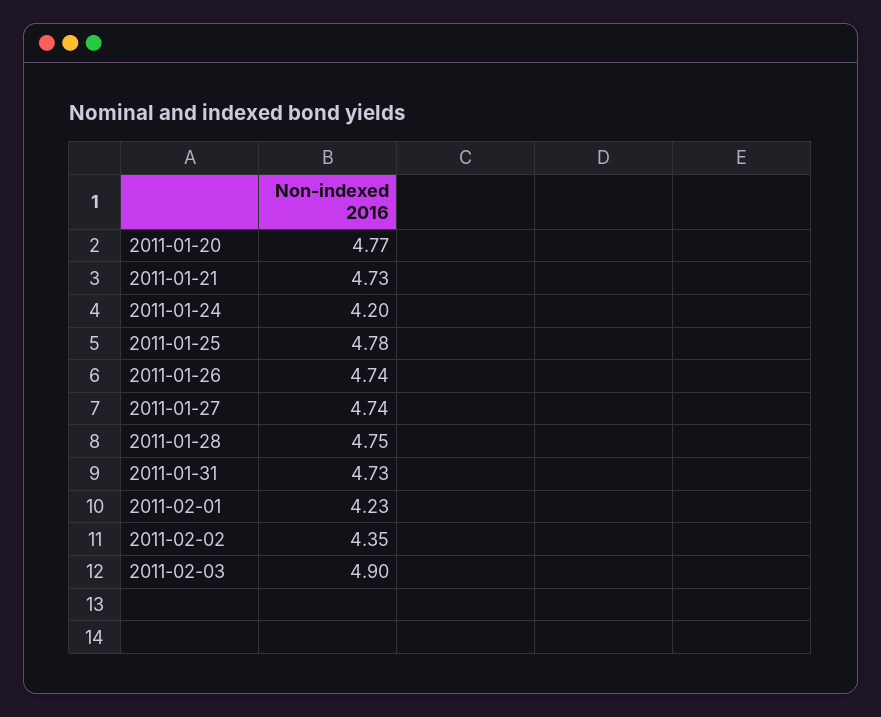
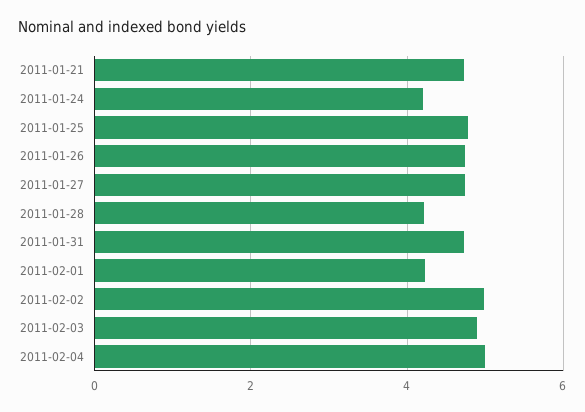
2011-01-20: 4.77 -> none
2011-01-28: 4.75 -> 4.2
2011-02-02: 4.35 -> 5
2011-02-04: none -> 5

